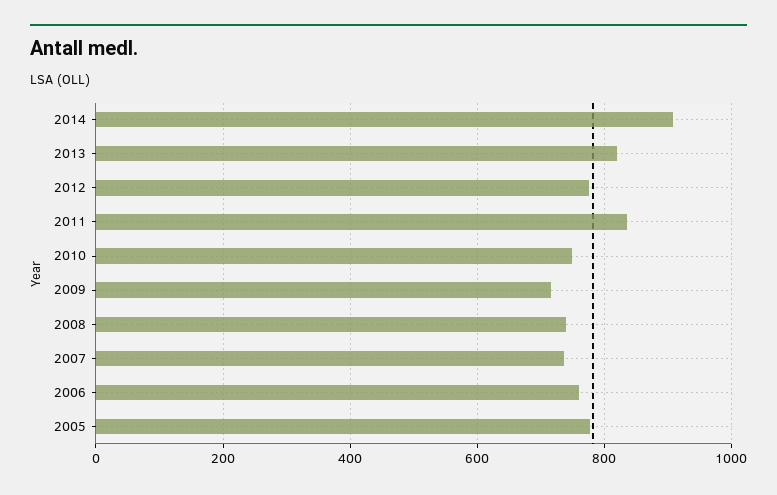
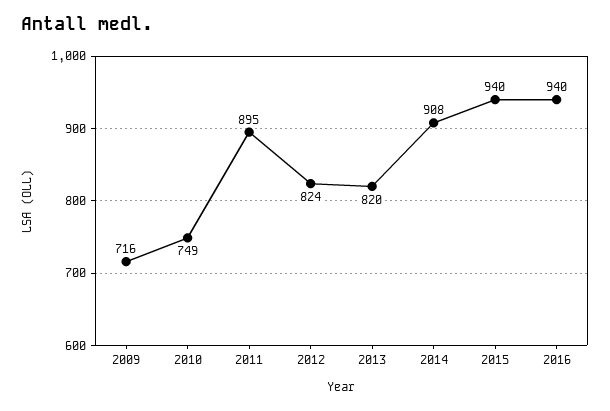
2012: 780 -> 824
2011: 840 -> 895
2008: 740 -> none
2007: 740 -> none
2006: 760 -> none
2005: 780 -> none
2015: none -> 940
2016: none -> 940

